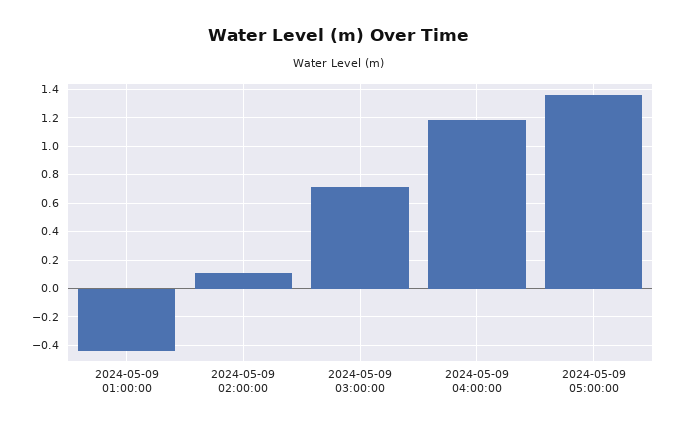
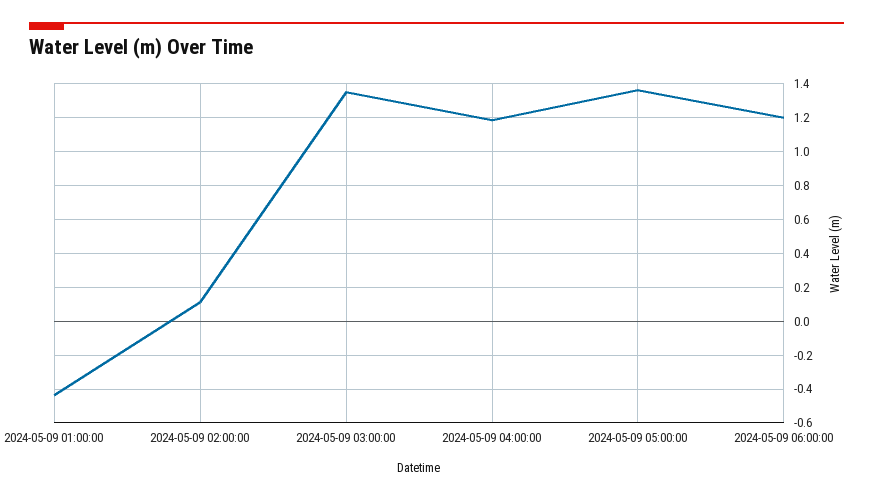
2024-05-09 03:00:00: 0.7 -> 1.35
2024-05-09 06:00:00: none -> 1.2

